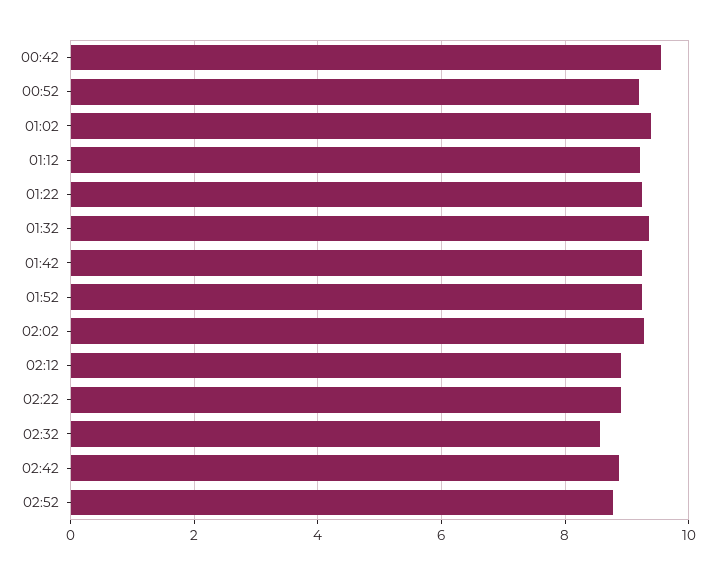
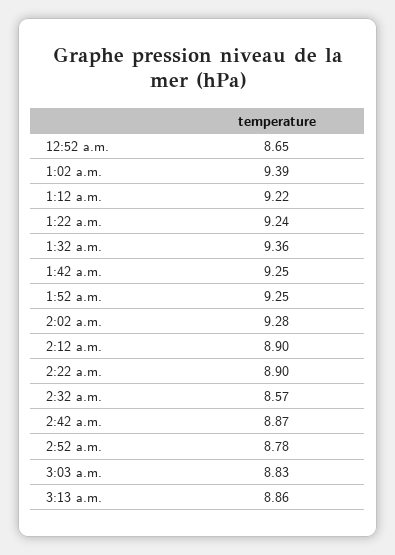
00:42: 9.6 -> none
00:52: 9.2 -> 8.65
3:03 a.m.: none -> 8.83
3:13 a.m.: none -> 8.86

